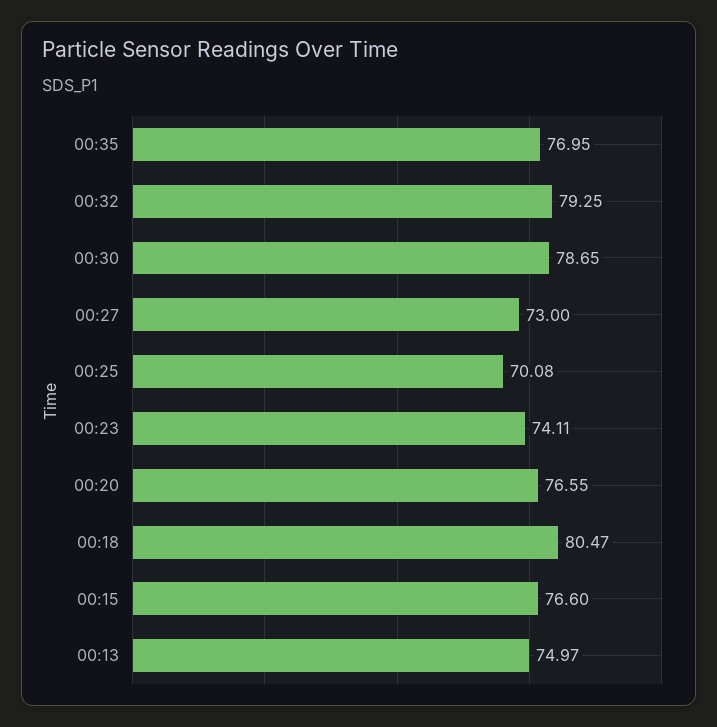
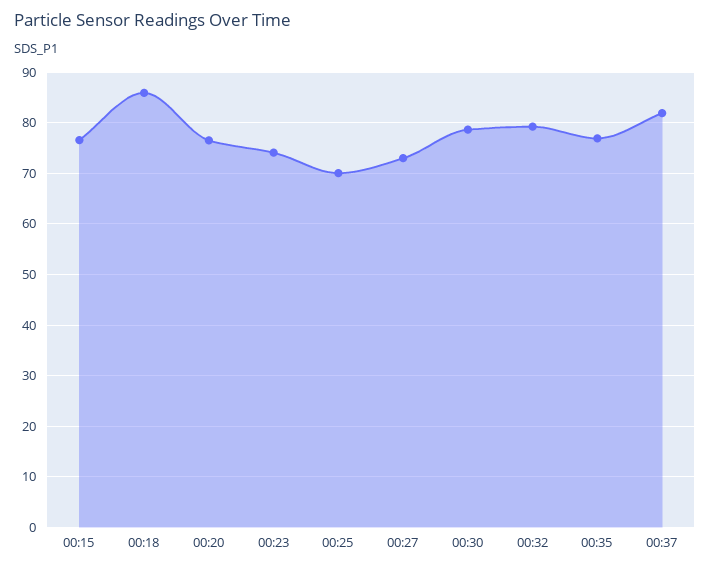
00:18: 80.47 -> 86
00:13: 74.97 -> none
00:37: none -> 82

